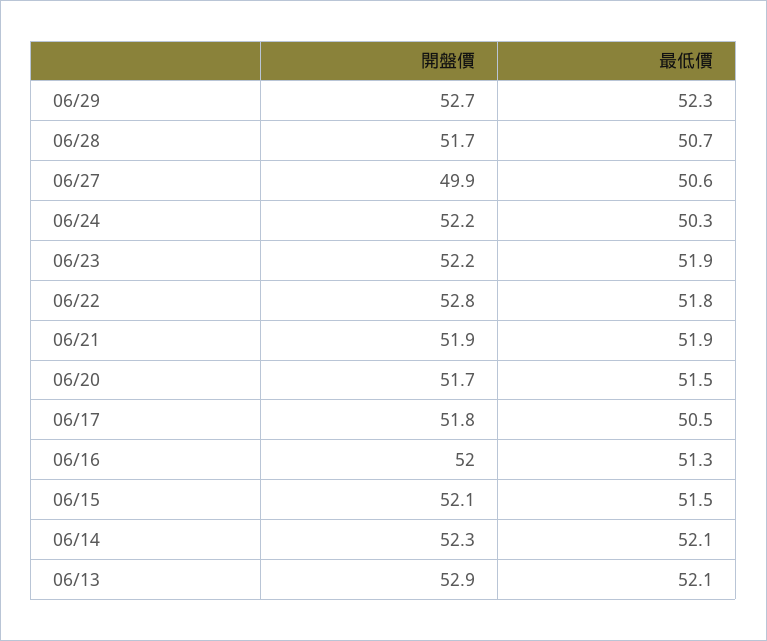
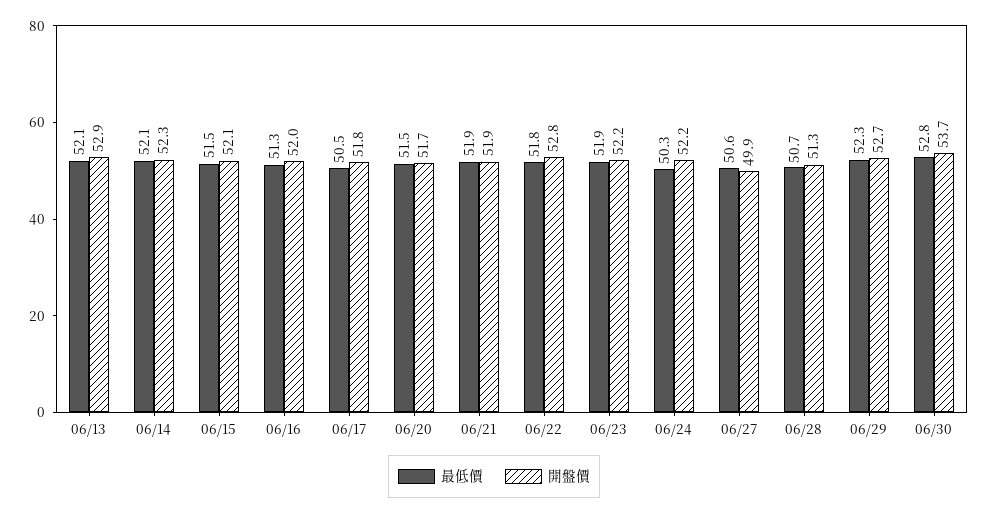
開盤價, 06/28: 51.7 -> 51.3
最低價, 06/30: none -> 52.8
開盤價, 06/30: none -> 53.7

